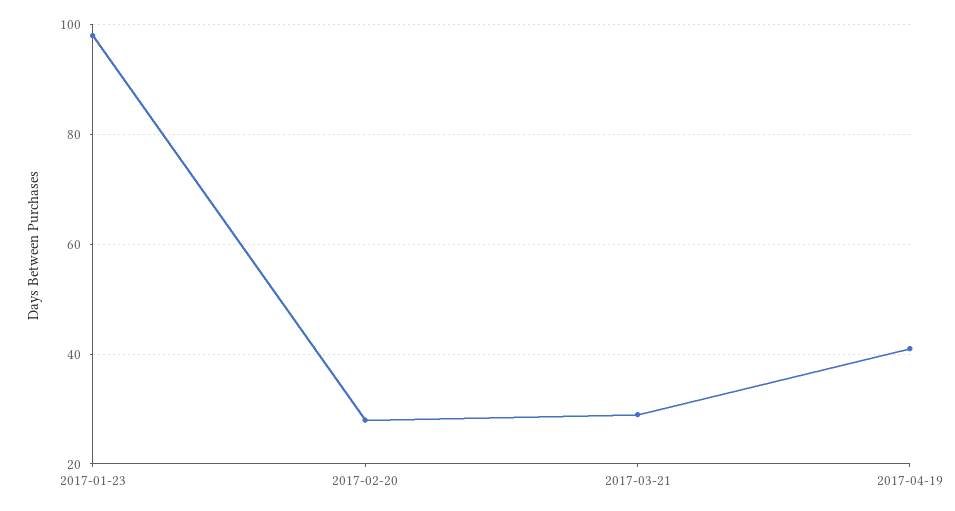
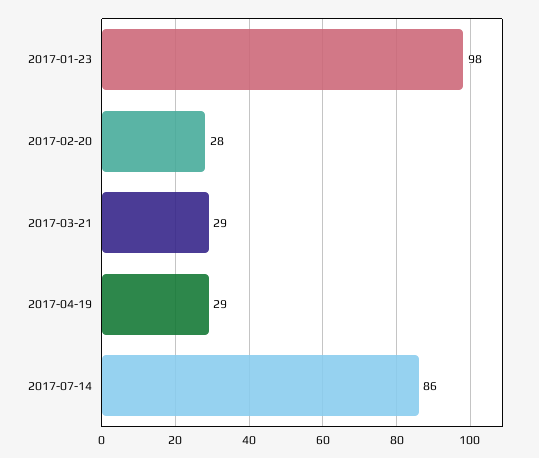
2017-04-19: 40 -> 29
2017-07-14: none -> 86

